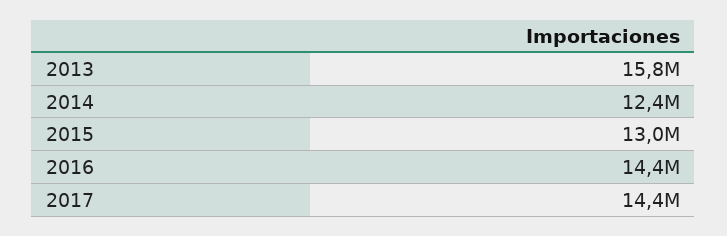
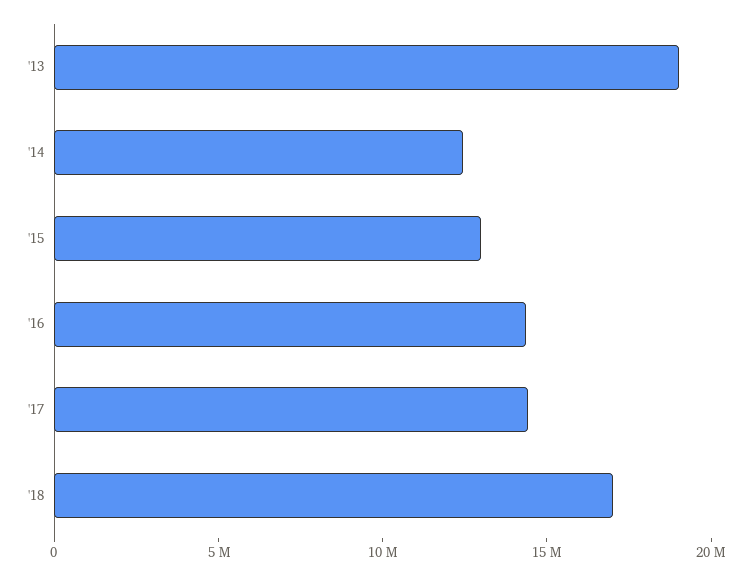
2013: 15800000 -> 19000000
'18: none -> 17000000

